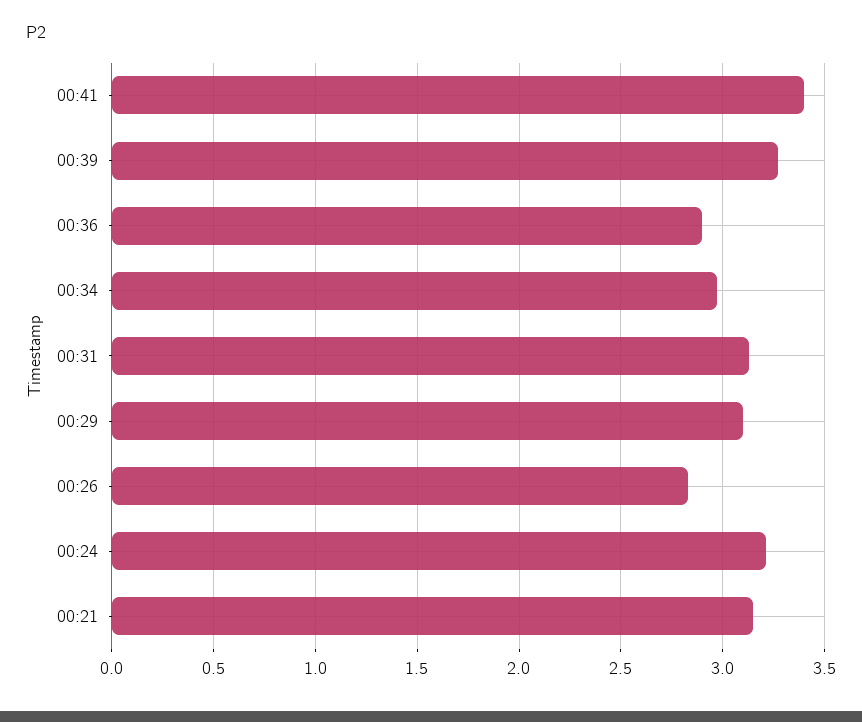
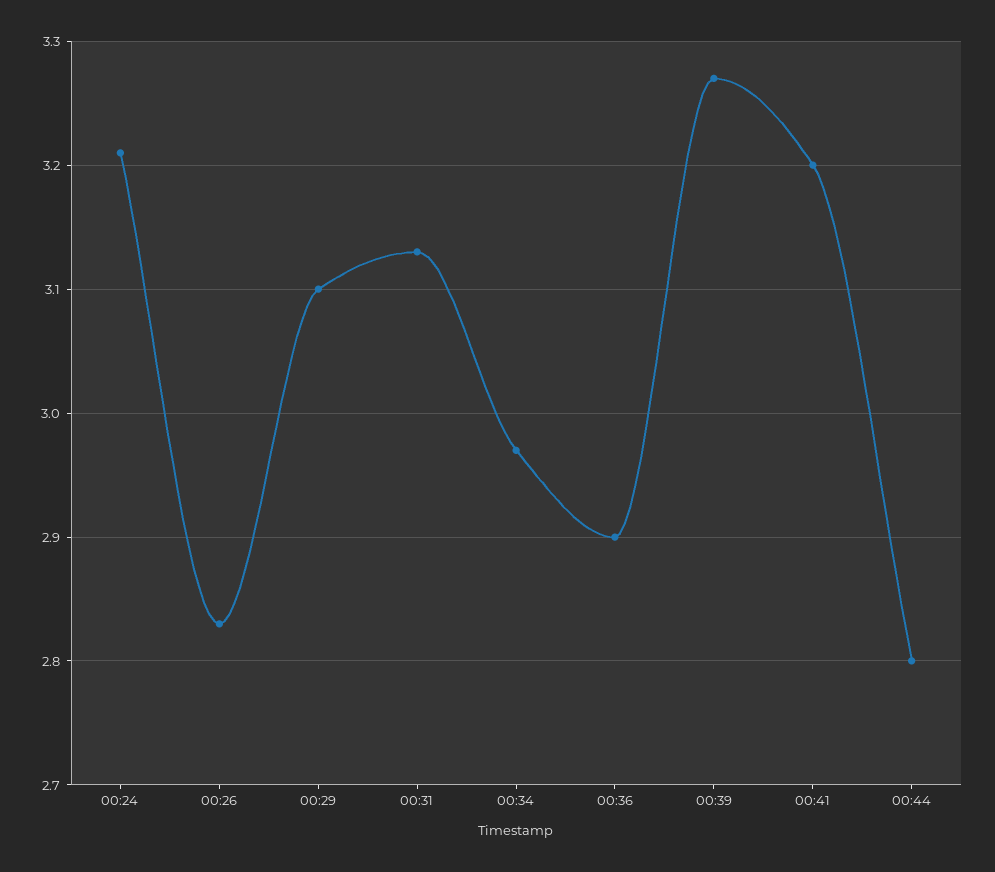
00:41: 3.4 -> 3.2
00:21: 3.15 -> none
00:44: none -> 2.8

